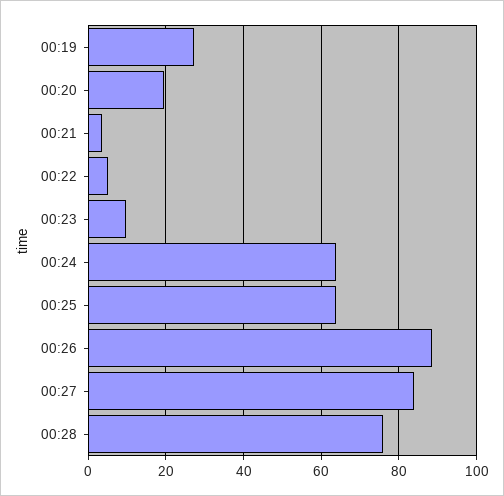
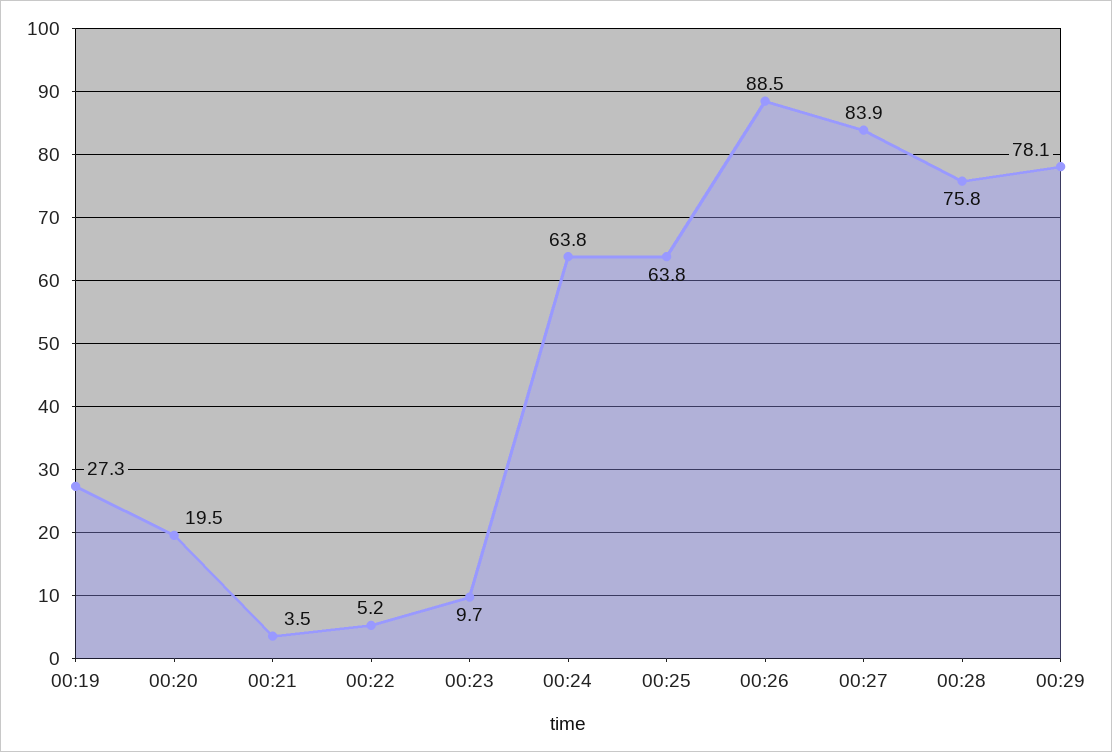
00:29: none -> 78.1

